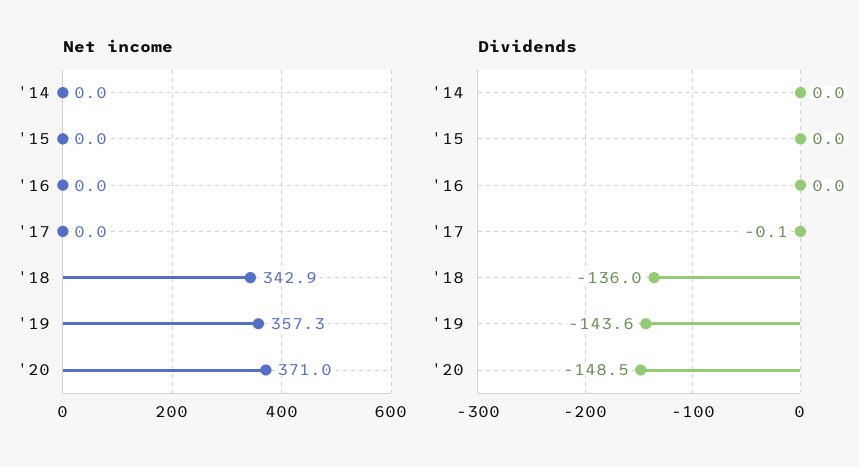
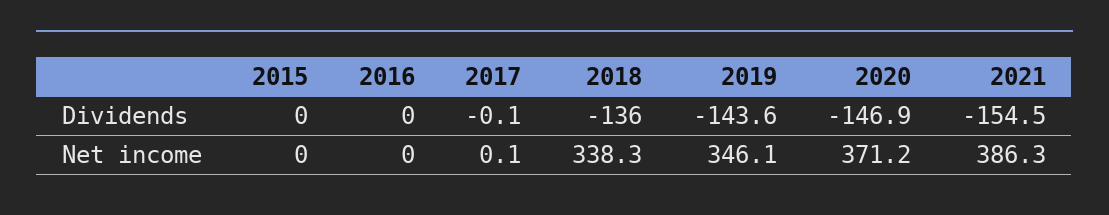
Net income, '14: 0 -> none
Net income, '17: 0 -> 0.1
Net income, '18: 342.9 -> 338.3
Net income, '19: 357.3 -> 346.1
Net income, '20: 371 -> 371.2
Dividends, '14: 0 -> none
Dividends, '20: -148.5 -> -146.9
Dividends, 2021: none -> -154.5
Net income, 2021: none -> 386.3

